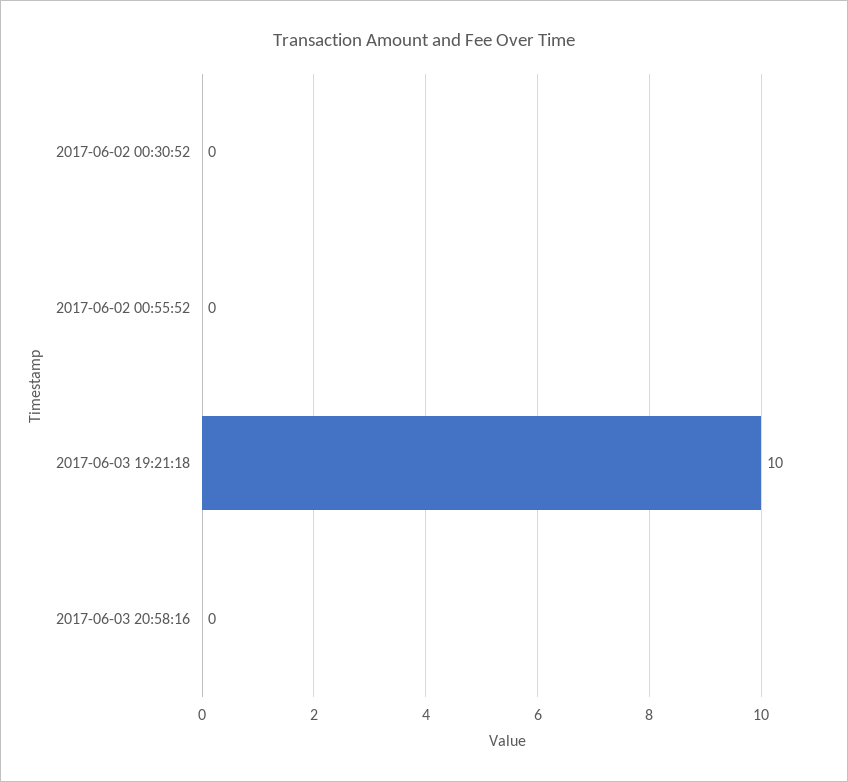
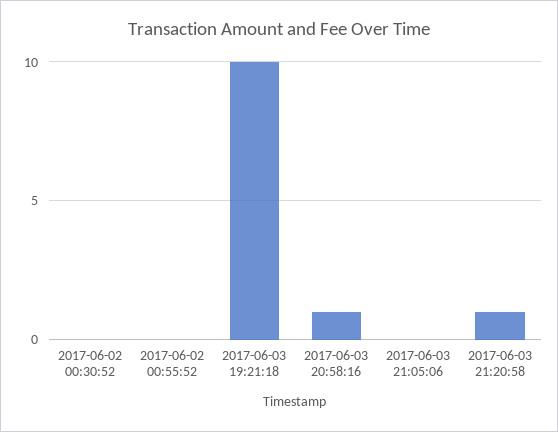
2017-06-03 20:58:16: 0 -> 1
2017-06-03 21:05:06: none -> 0
2017-06-03 21:20:58: none -> 1

